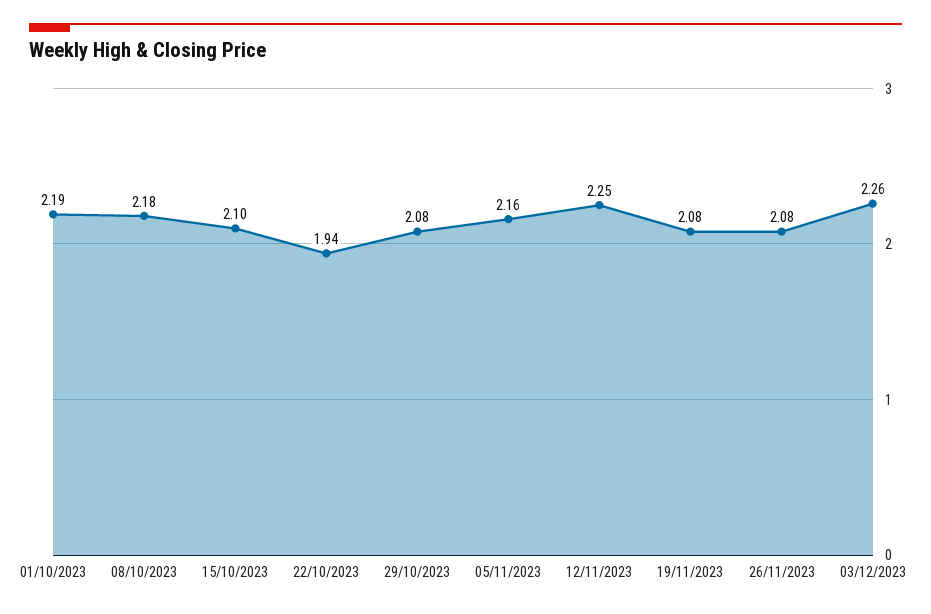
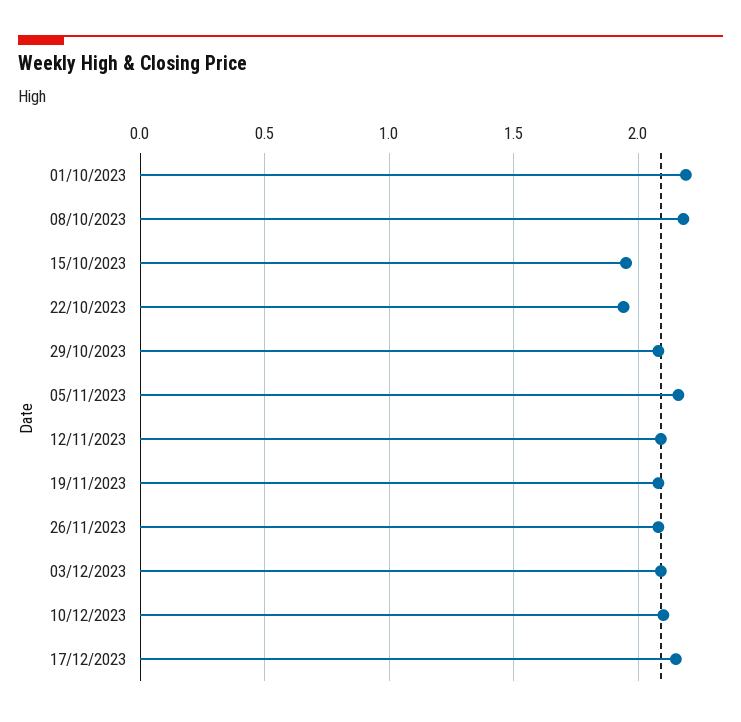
15/10/2023: 2.1 -> 1.95
12/11/2023: 2.25 -> 2.1
03/12/2023: 2.26 -> 2.1
10/12/2023: none -> 2.1
17/12/2023: none -> 2.15

